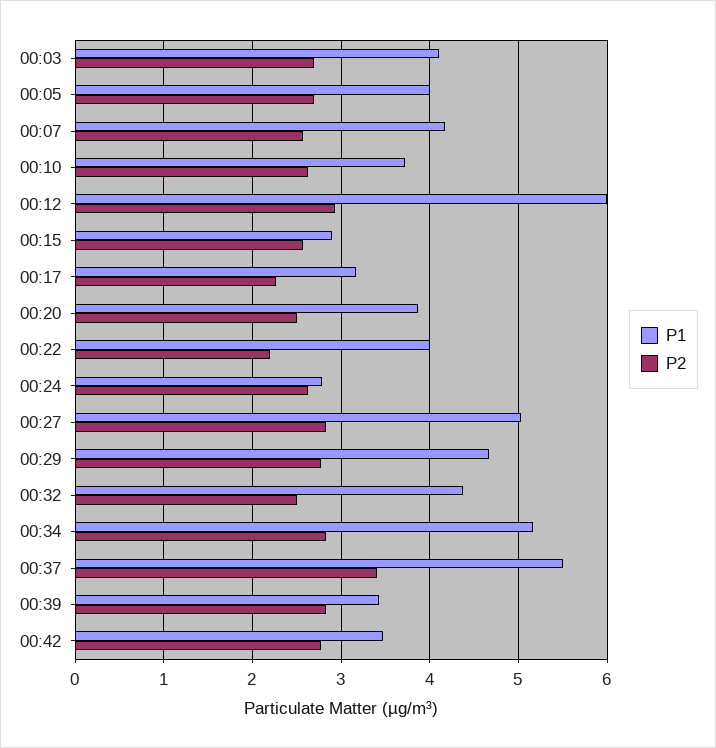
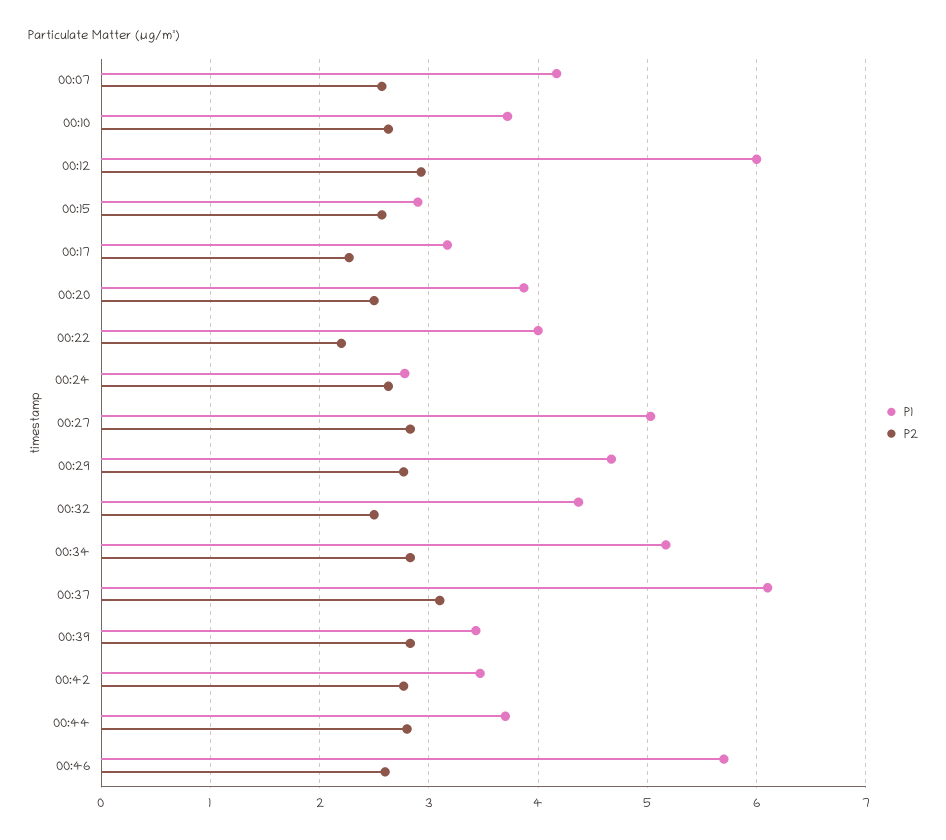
P1, 00:03: 4.1 -> none
P2, 00:03: 2.7 -> none
P1, 00:05: 4 -> none
P2, 00:05: 2.7 -> none
P1, 00:37: 5.5 -> 6.1
P2, 00:37: 3.4 -> 3.1
P1, 00:44: none -> 3.7
P2, 00:44: none -> 2.8
P1, 00:46: none -> 5.7
P2, 00:46: none -> 2.6

